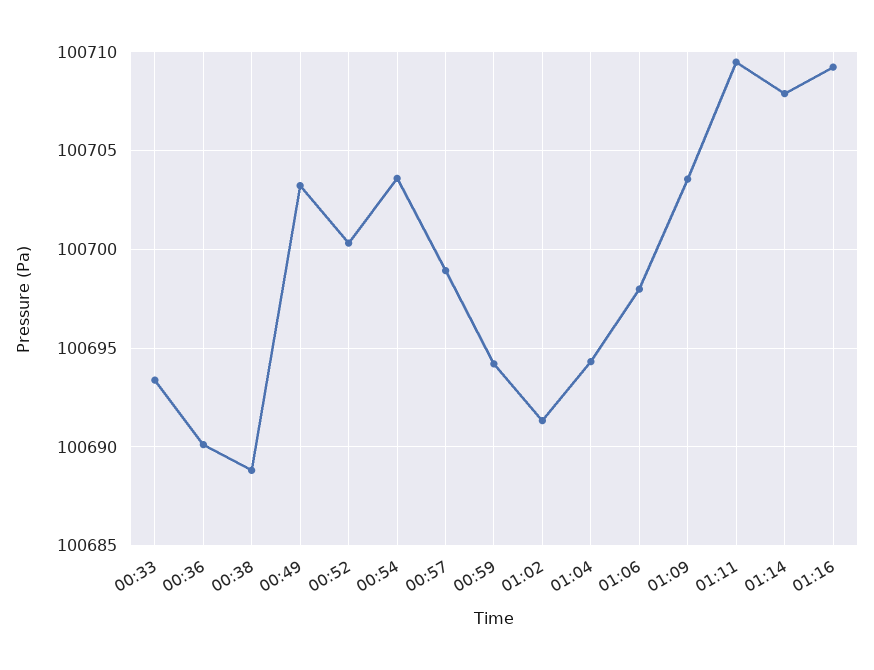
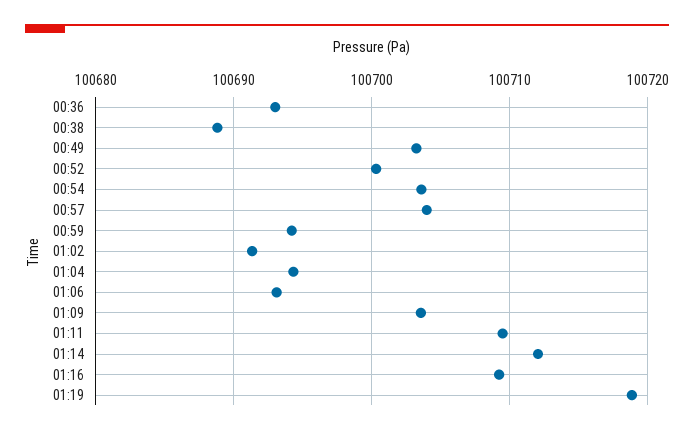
00:33: 100693.5 -> none
00:36: 100690 -> 100693
00:57: 100699 -> 100704
01:06: 100698 -> 100693
01:14: 100708 -> 100712
01:19: none -> 100719

